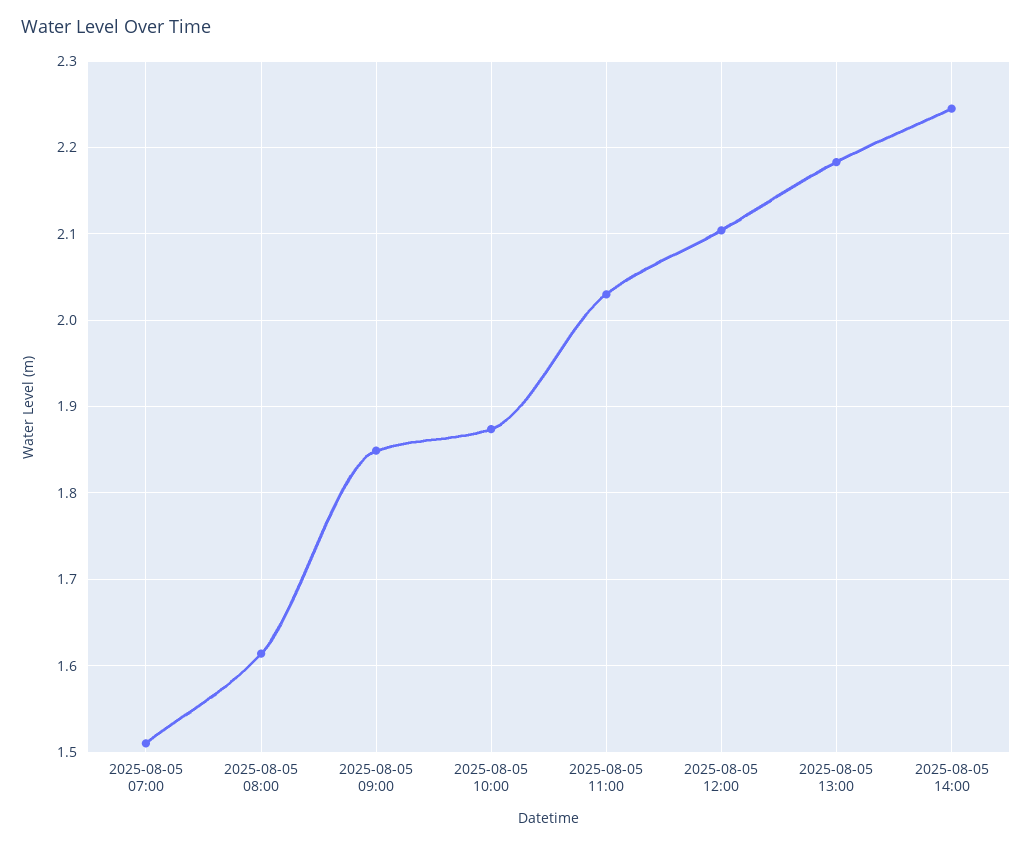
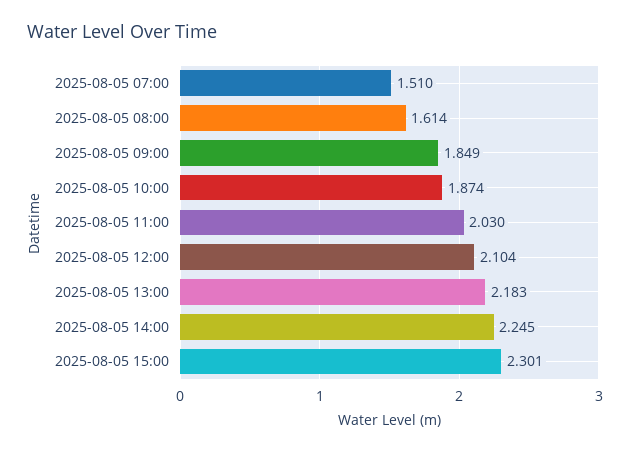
2025-08-05 15:00: none -> 2.301

